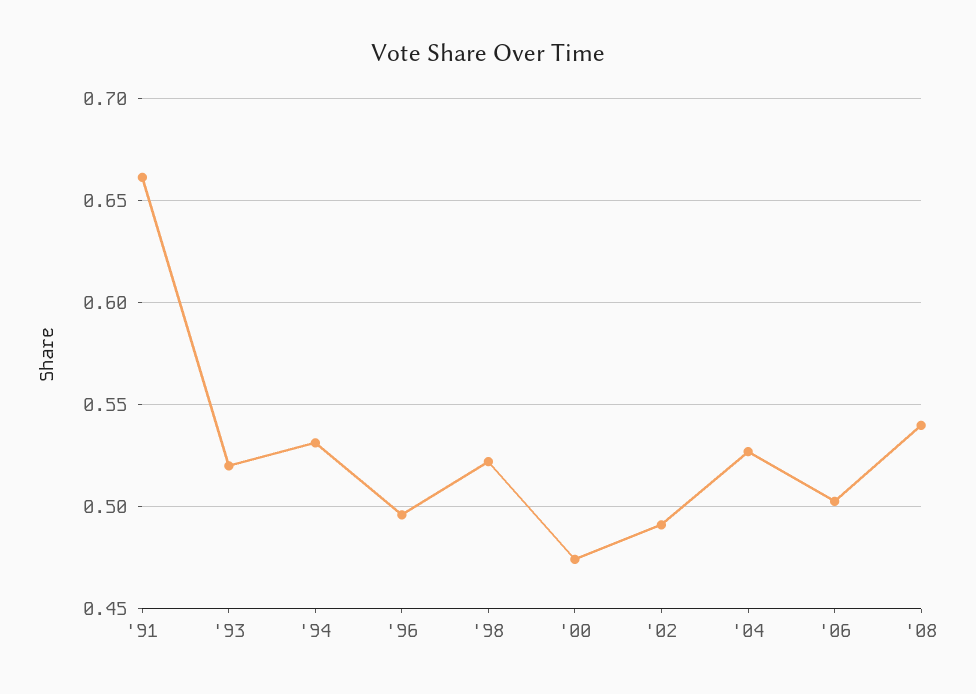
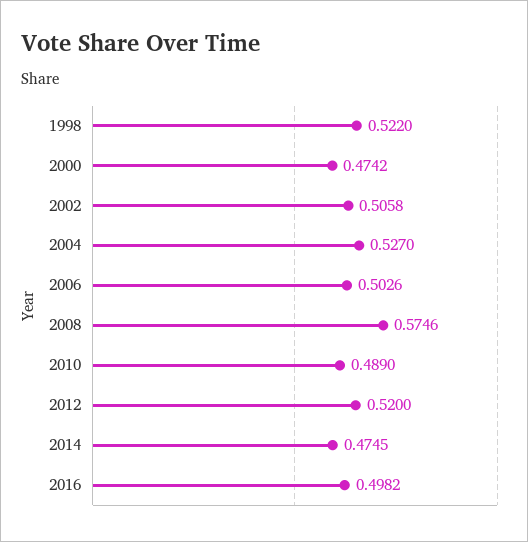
'91: 0.66 -> none
'93: 0.52 -> none
'94: 0.53 -> none
'96: 0.495 -> none
'02: 0.49 -> 0.5058
'08: 0.54 -> 0.5746
2010: none -> 0.489
2012: none -> 0.52
2014: none -> 0.4745
2016: none -> 0.4982

